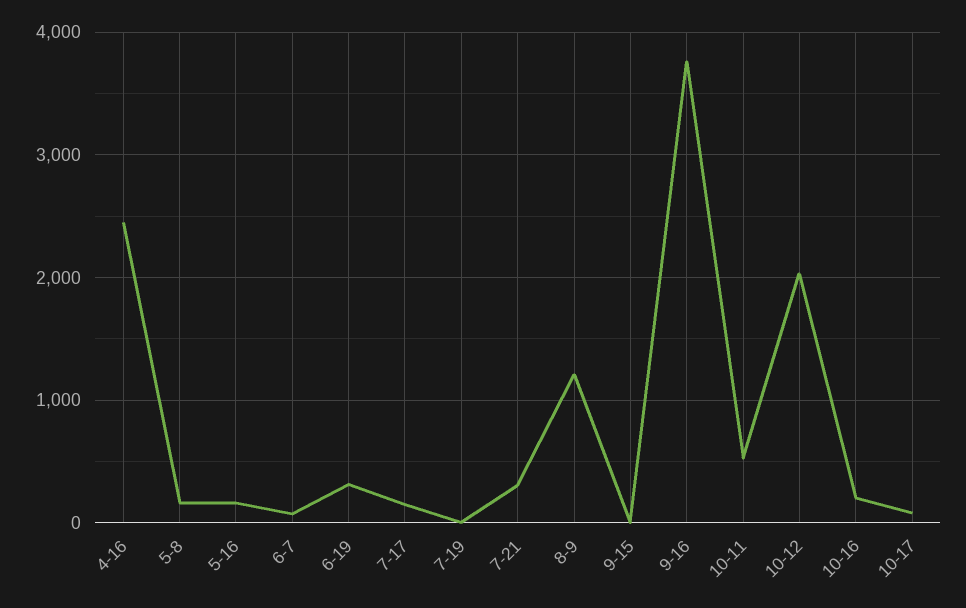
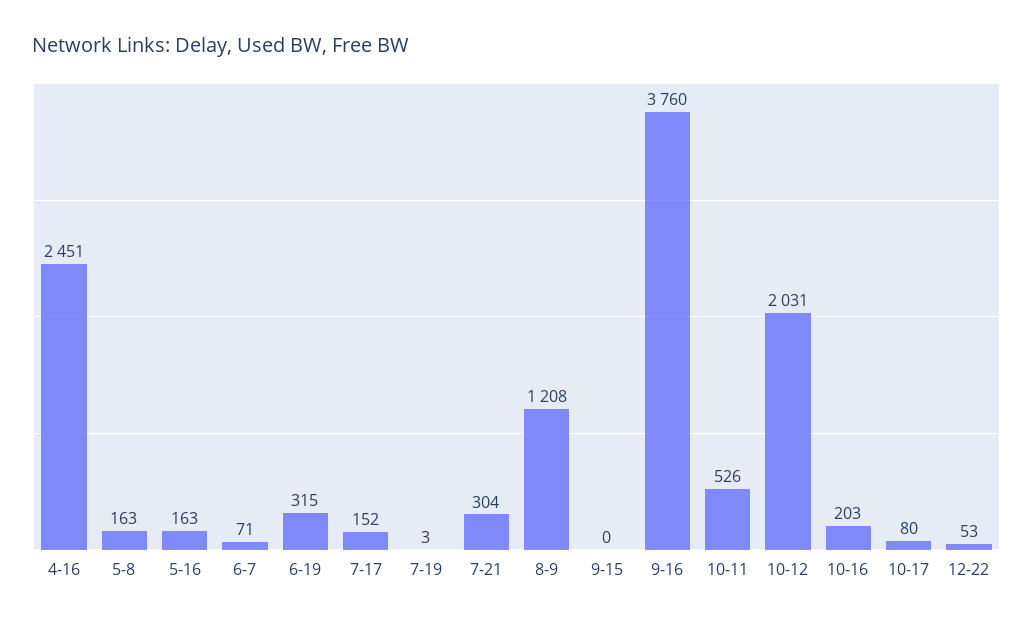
12-22: none -> 53

